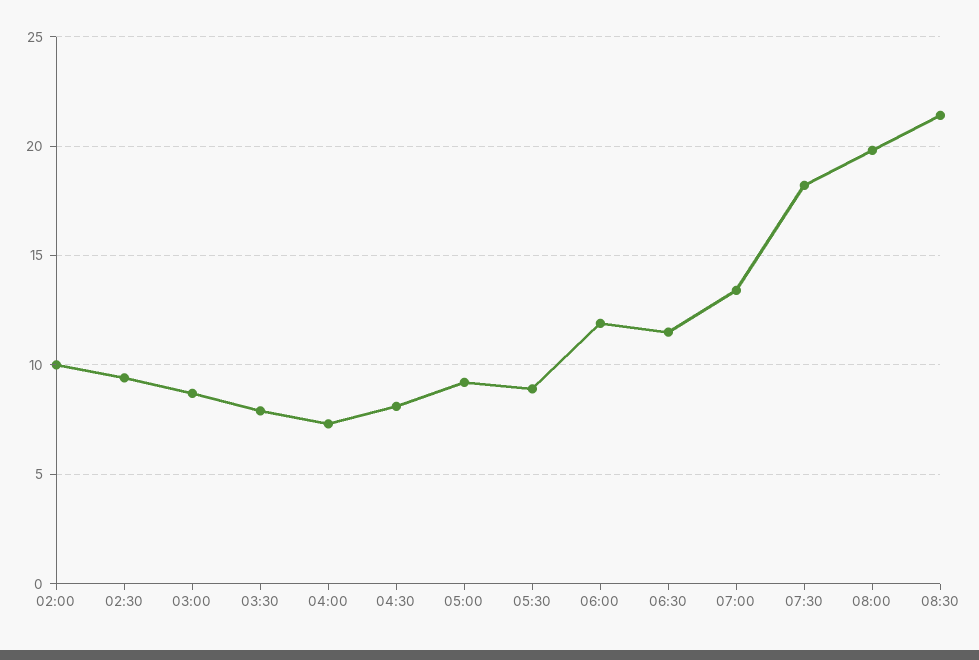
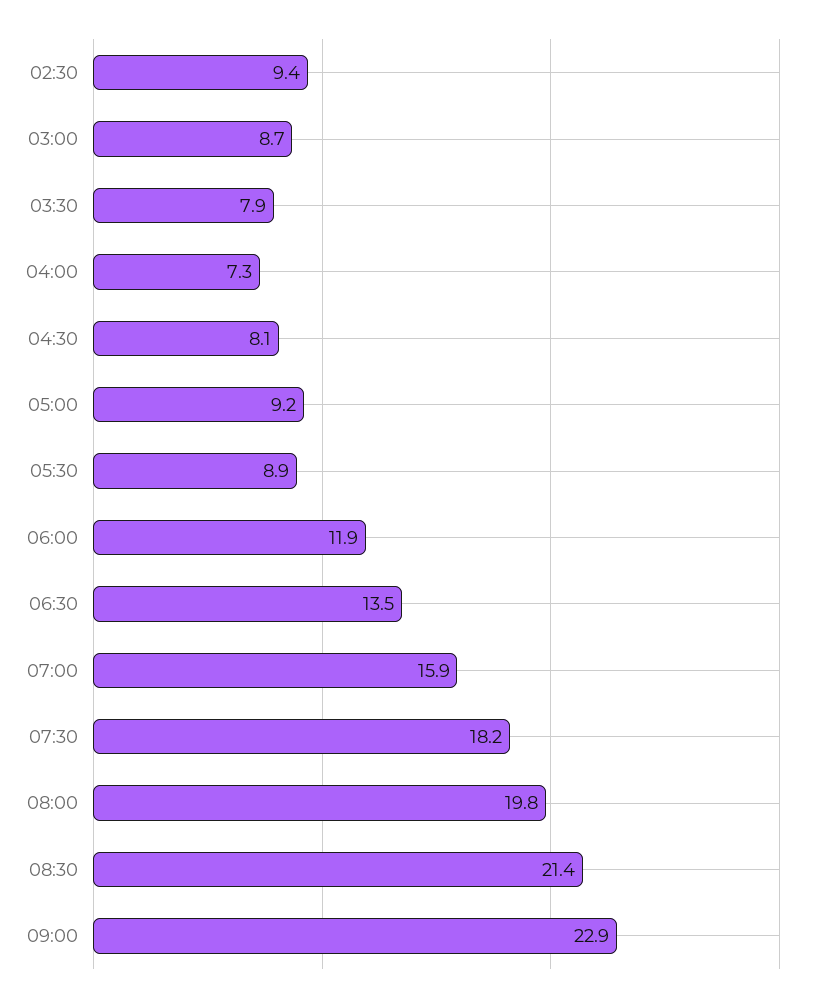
02:00: 10 -> none
06:30: 11.5 -> 13.5
07:00: 13.5 -> 15.9
09:00: none -> 22.9

